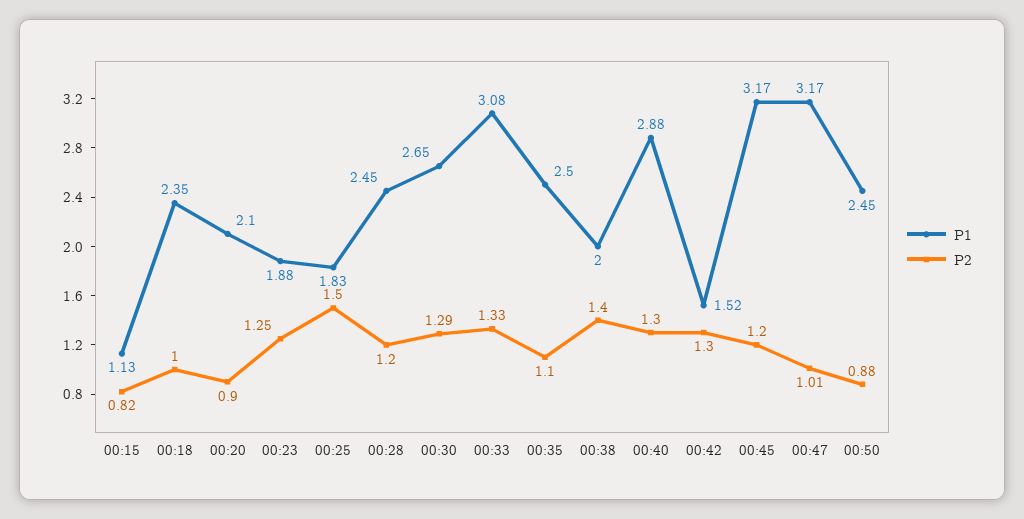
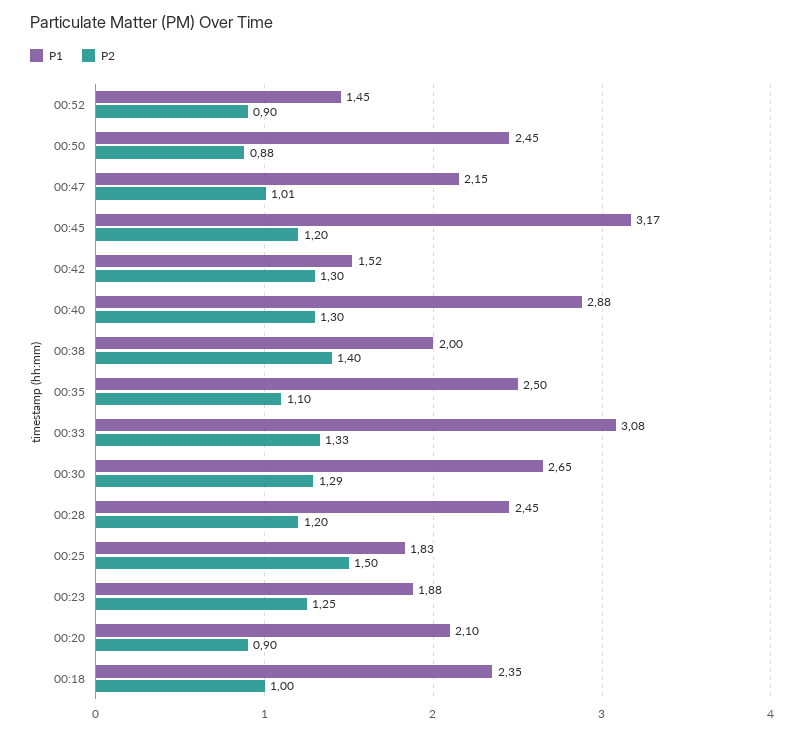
P1, 00:15: 1.13 -> none
P2, 00:15: 0.82 -> none
P1, 00:47: 3.17 -> 2.15
P1, 00:52: none -> 1.45
P2, 00:52: none -> 0.9

